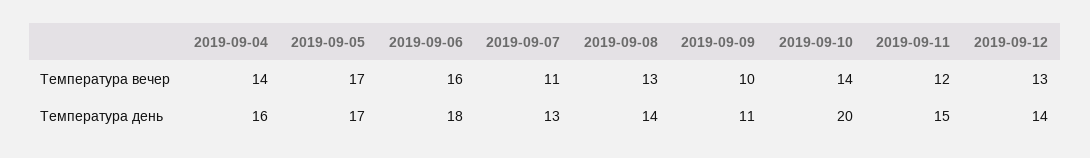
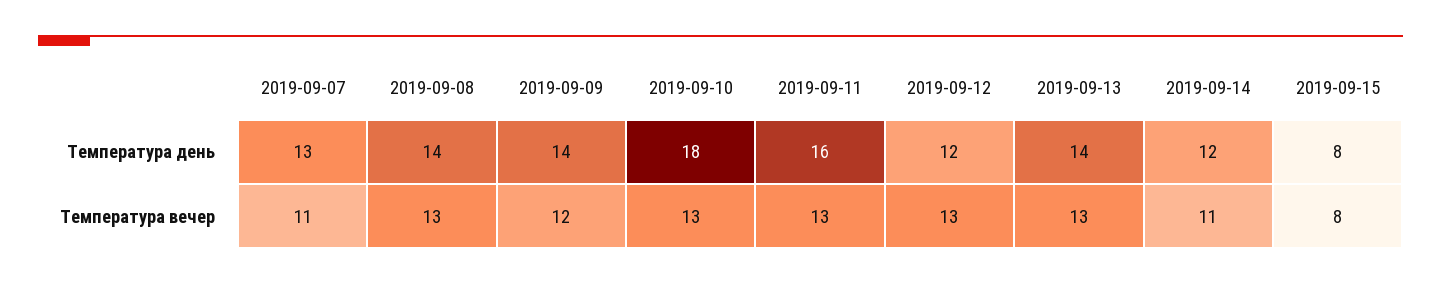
2019-09-04, Температура вечер: 14 -> none
2019-09-05, Температура вечер: 17 -> none
2019-09-06, Температура вечер: 16 -> none
2019-09-09, Температура вечер: 10 -> 12
2019-09-10, Температура вечер: 14 -> 13
2019-09-11, Температура вечер: 12 -> 13
2019-09-04, Температура день: 16 -> none
2019-09-05, Температура день: 17 -> none
2019-09-06, Температура день: 18 -> none
2019-09-09, Температура день: 11 -> 14
2019-09-10, Температура день: 20 -> 18
2019-09-11, Температура день: 15 -> 16
2019-09-12, Температура день: 14 -> 12
2019-09-13, Температура день: none -> 14
2019-09-14, Температура день: none -> 12
2019-09-15, Температура день: none -> 8
2019-09-13, Температура вечер: none -> 13
2019-09-14, Температура вечер: none -> 11
2019-09-15, Температура вечер: none -> 8

